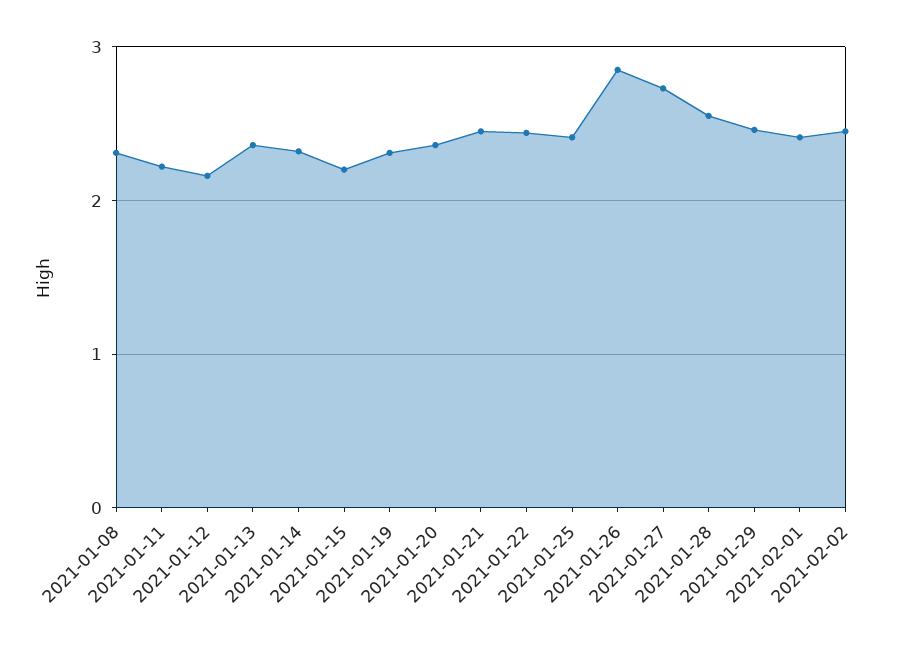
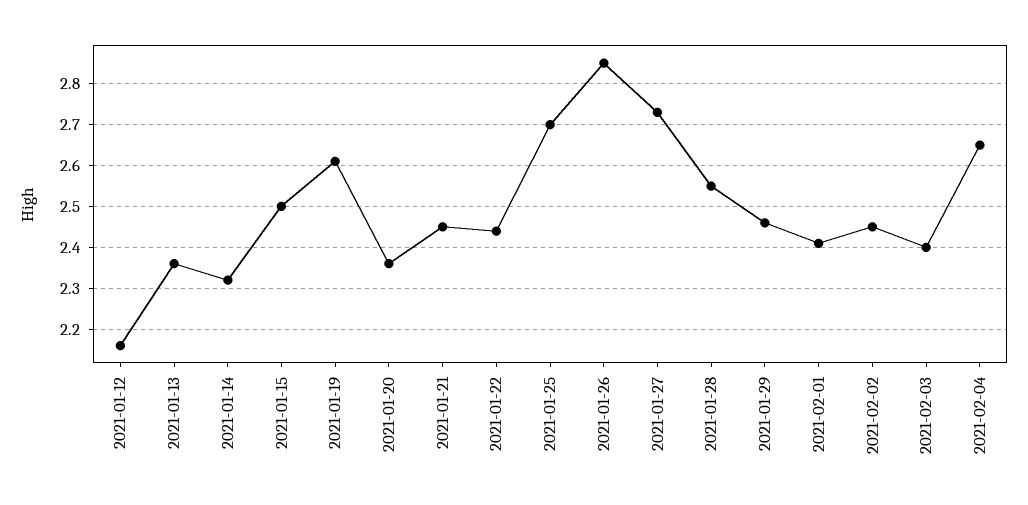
2021-01-08: 2.3 -> none
2021-01-11: 2.2 -> none
2021-01-15: 2.2 -> 2.5
2021-01-19: 2.3 -> 2.6
2021-01-25: 2.4 -> 2.7
2021-02-03: none -> 2.4
2021-02-04: none -> 2.65

